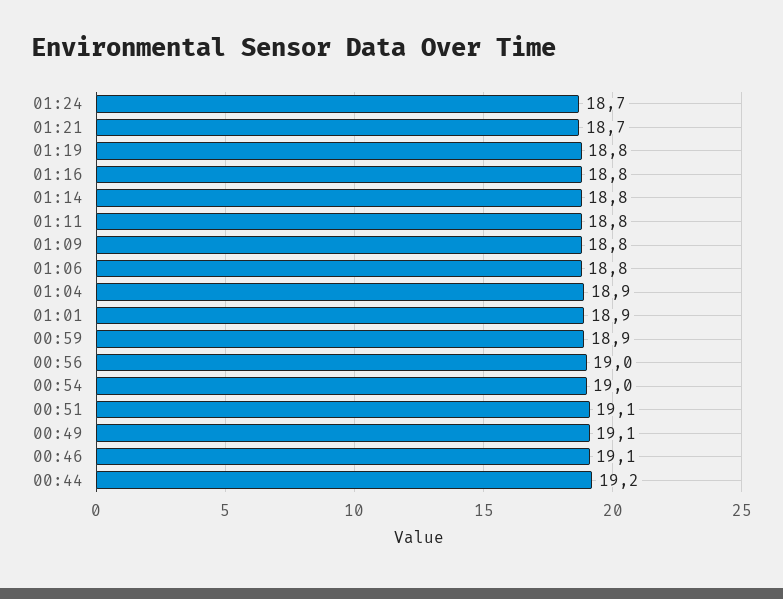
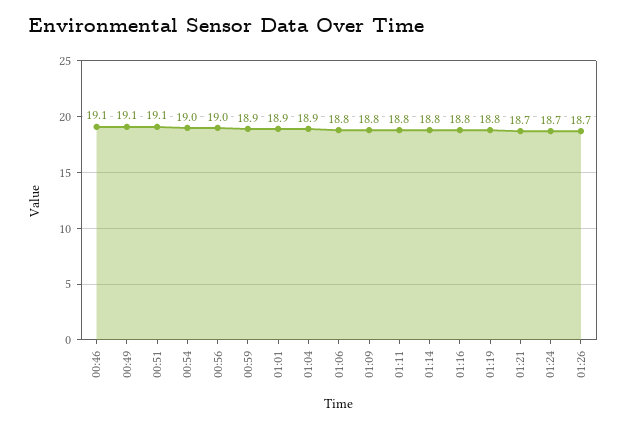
00:44: 19.2 -> none
01:26: none -> 18.7

